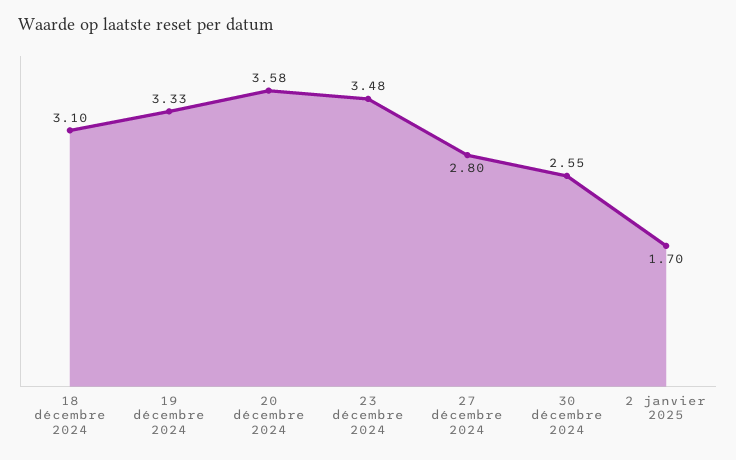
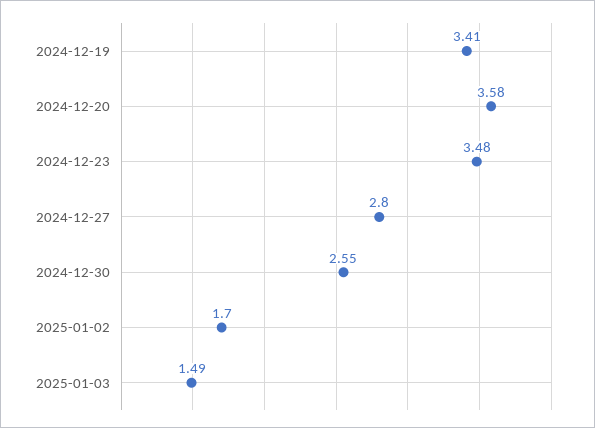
18 décembre 2024: 3.1 -> none
19 décembre 2024: 3.33 -> 3.41
2025-01-03: none -> 1.49

